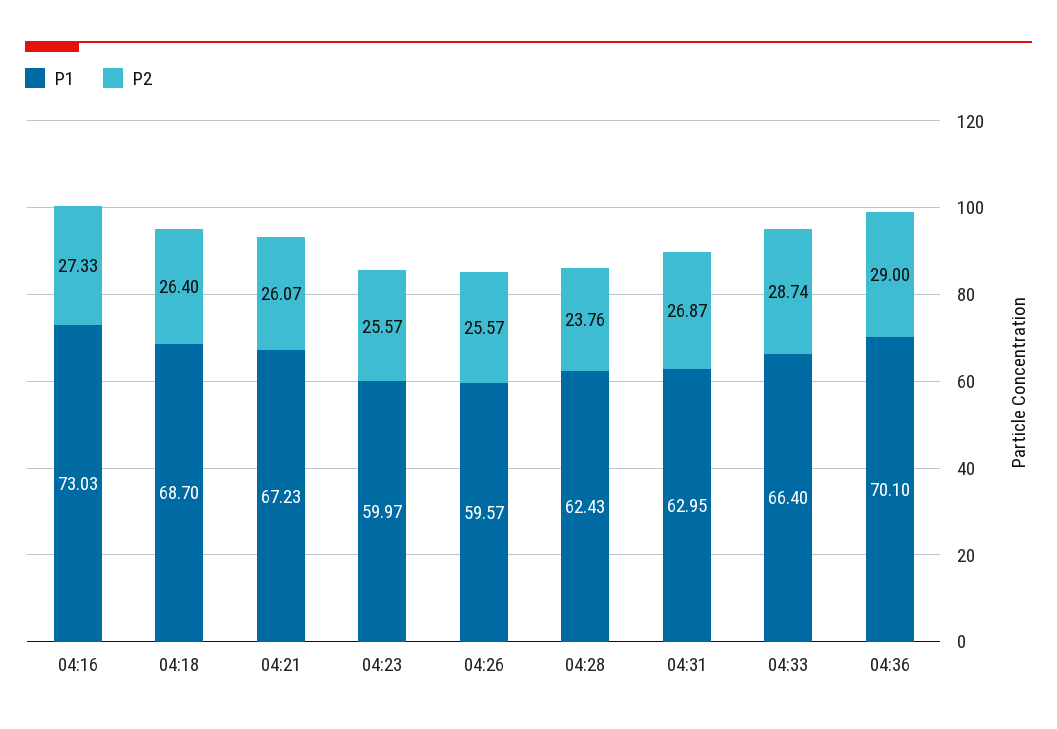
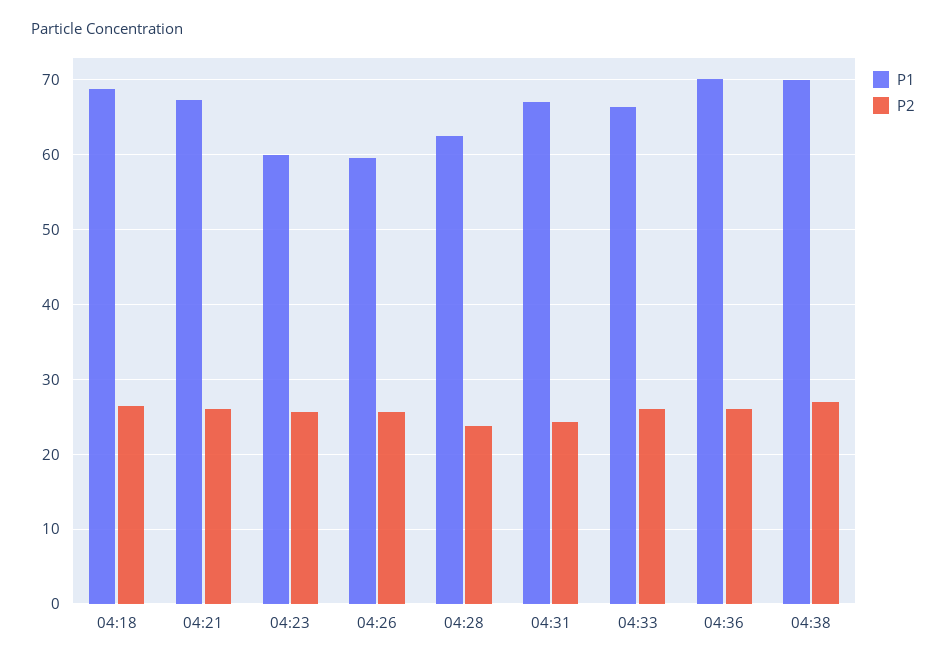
P1, 04:16: 73.03 -> none
P2, 04:16: 27.33 -> none
P1, 04:31: 62.95 -> 67
P2, 04:31: 26.87 -> 24
P2, 04:33: 28.74 -> 26
P2, 04:36: 29 -> 26
P1, 04:38: none -> 70
P2, 04:38: none -> 27

